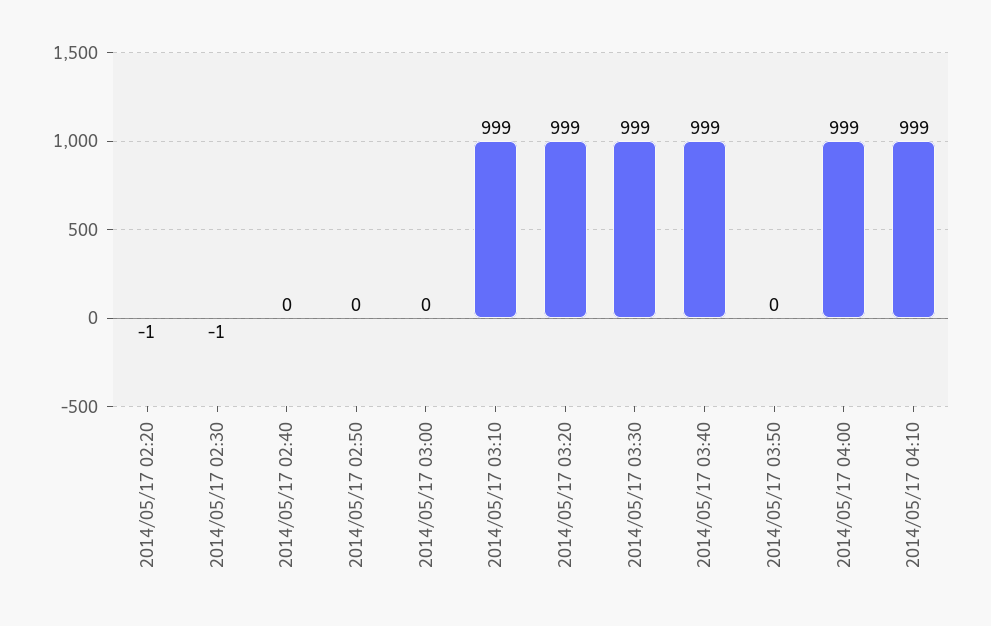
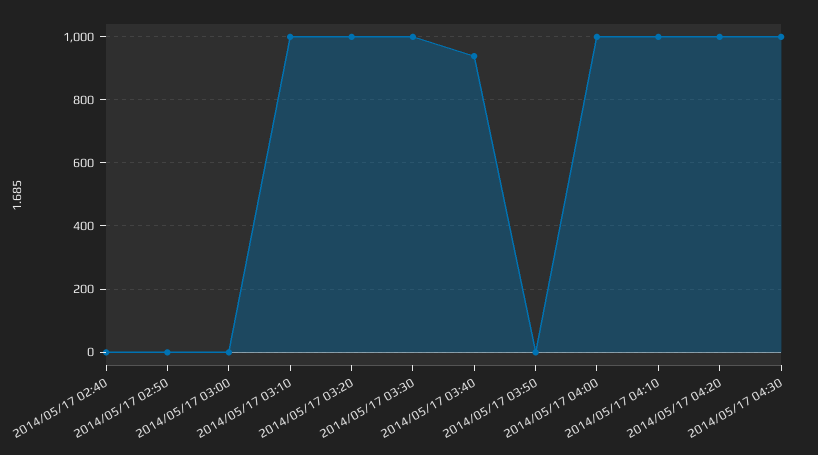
2014/05/17 02:20: -1 -> none
2014/05/17 02:30: -1 -> none
2014/05/17 03:40: 999 -> 940
2014/05/17 04:20: none -> 1000
2014/05/17 04:30: none -> 1000

